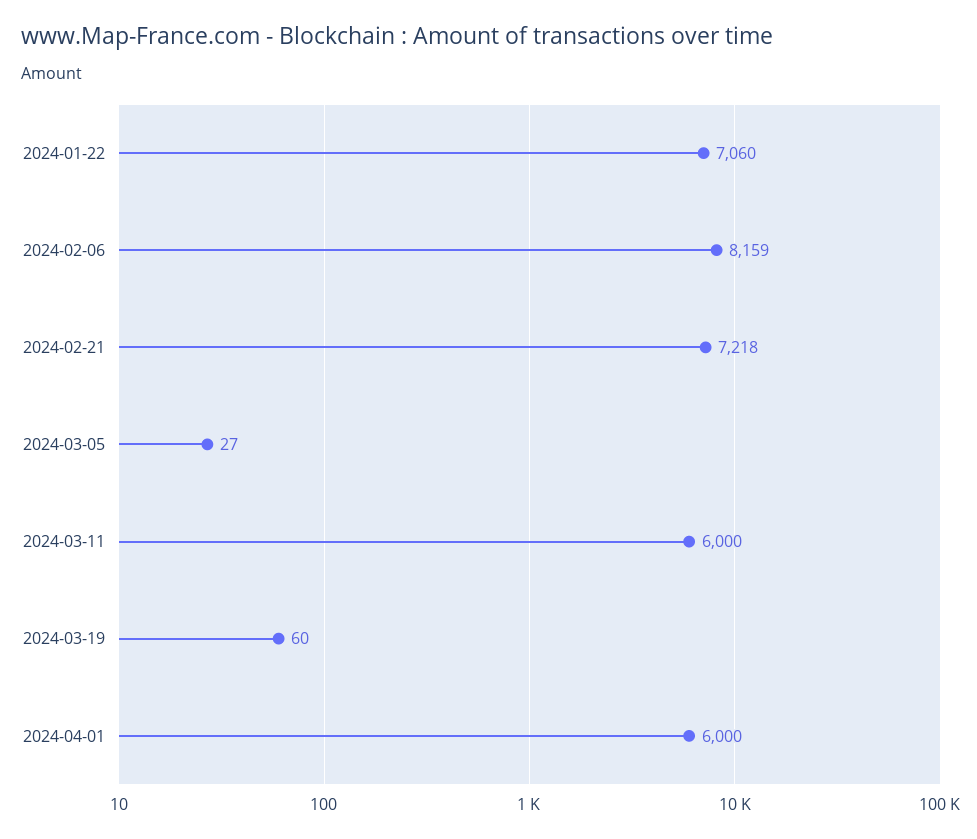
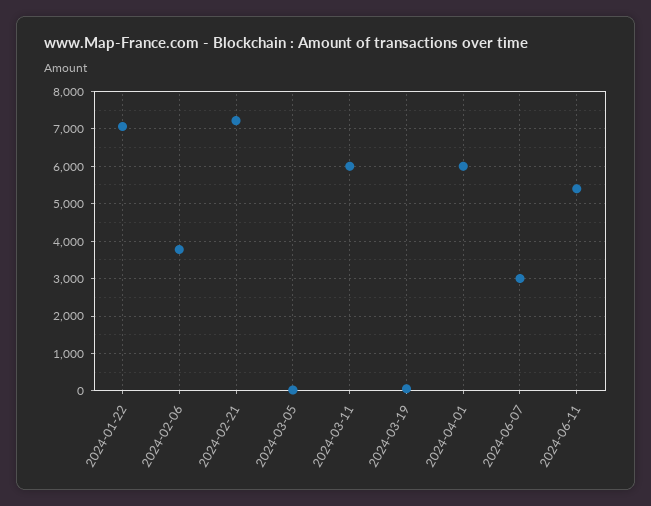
2024-02-06: 8159 -> 3800
2024-06-07: none -> 3000
2024-06-11: none -> 5400

